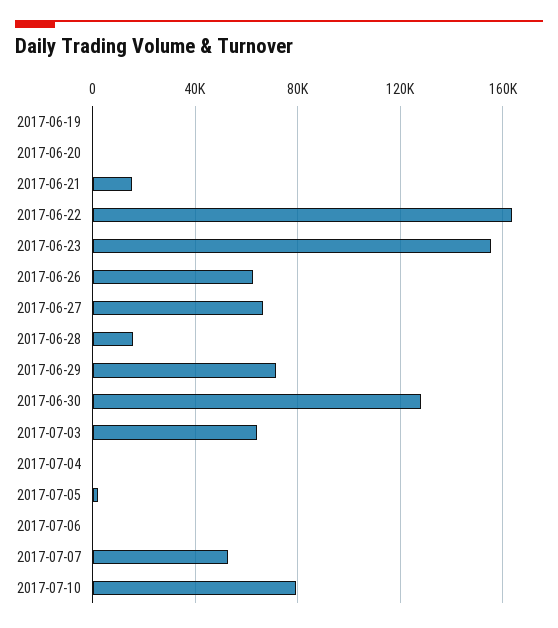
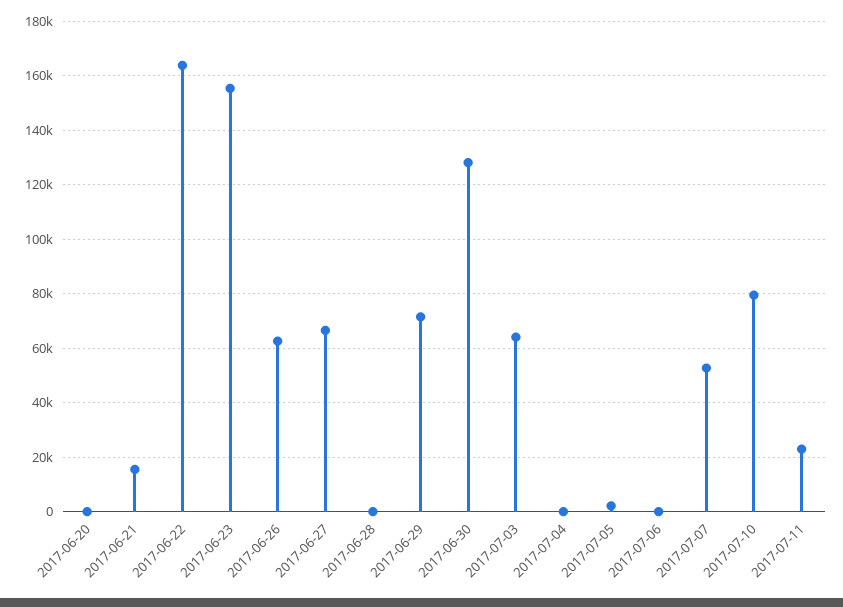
2017-06-19: 0 -> none
2017-06-28: 15000 -> 0
2017-07-11: none -> 22500

